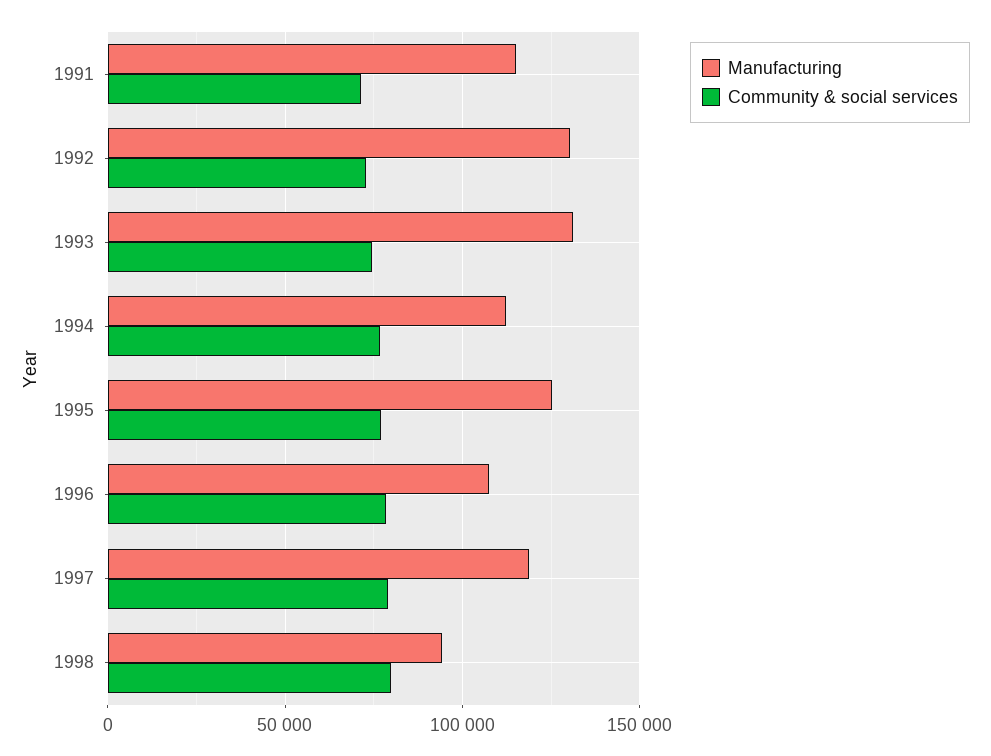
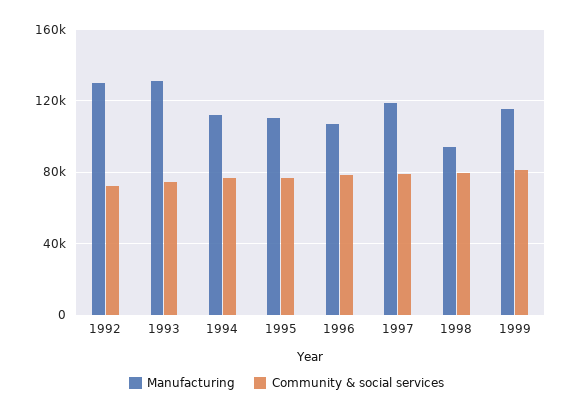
Manufacturing, 1991: 115000 -> none
Community & social services, 1991: 70000 -> none
Manufacturing, 1995: 125000 -> 110000
Manufacturing, 1999: none -> 115000
Community & social services, 1999: none -> 80000

